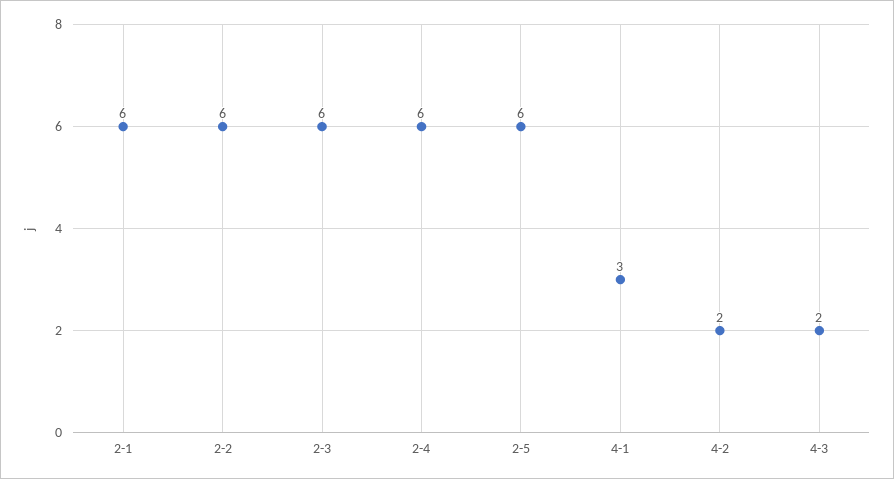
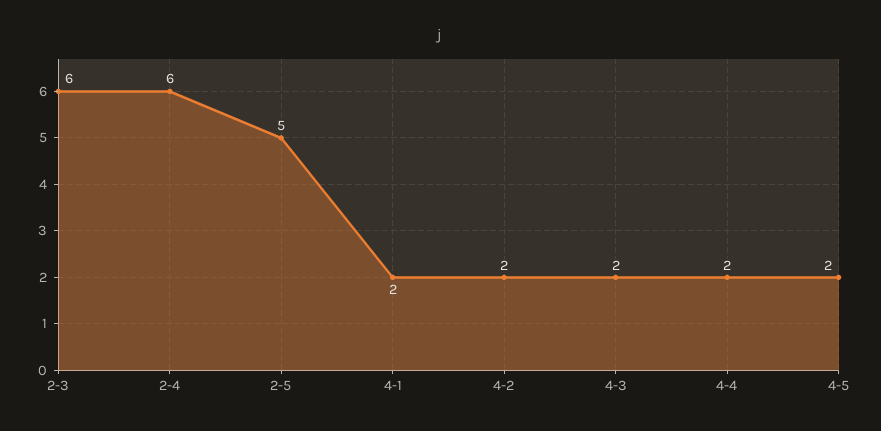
2-1: 6 -> none
2-2: 6 -> none
2-5: 6 -> 5
4-1: 3 -> 2
4-4: none -> 2
4-5: none -> 2

